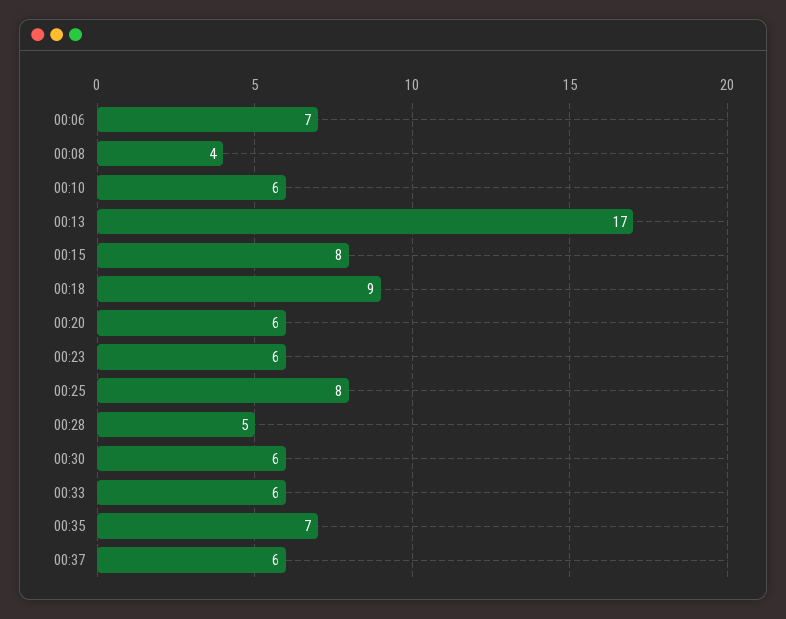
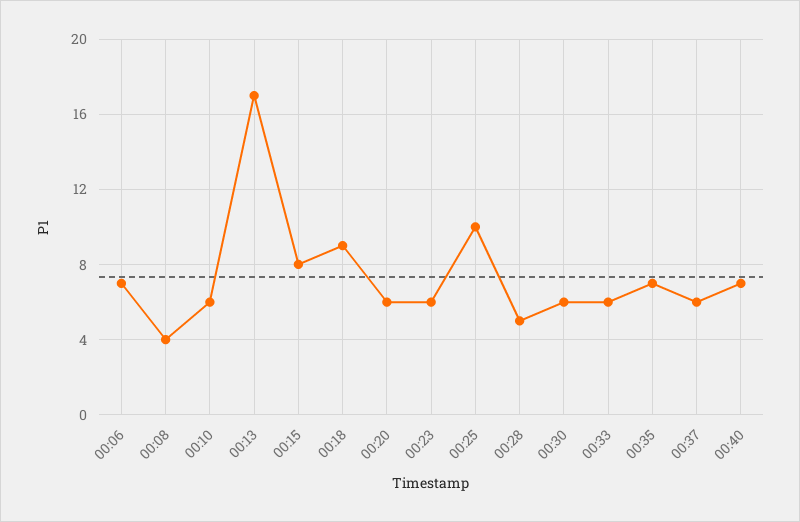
00:25: 8 -> 10
00:40: none -> 7

